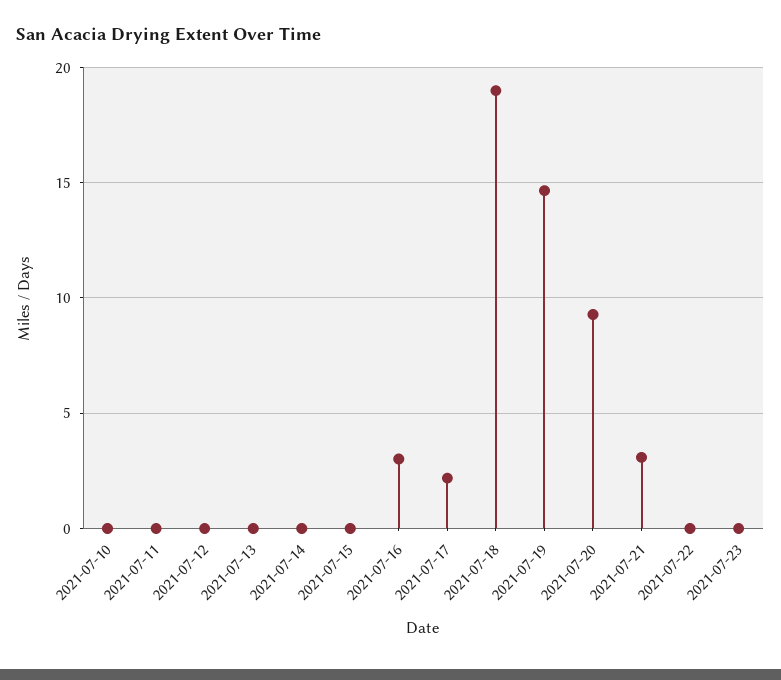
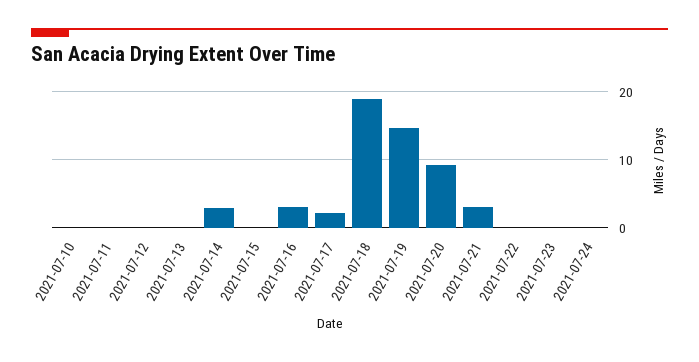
2021-07-14: 0 -> 3
2021-07-24: none -> 0

